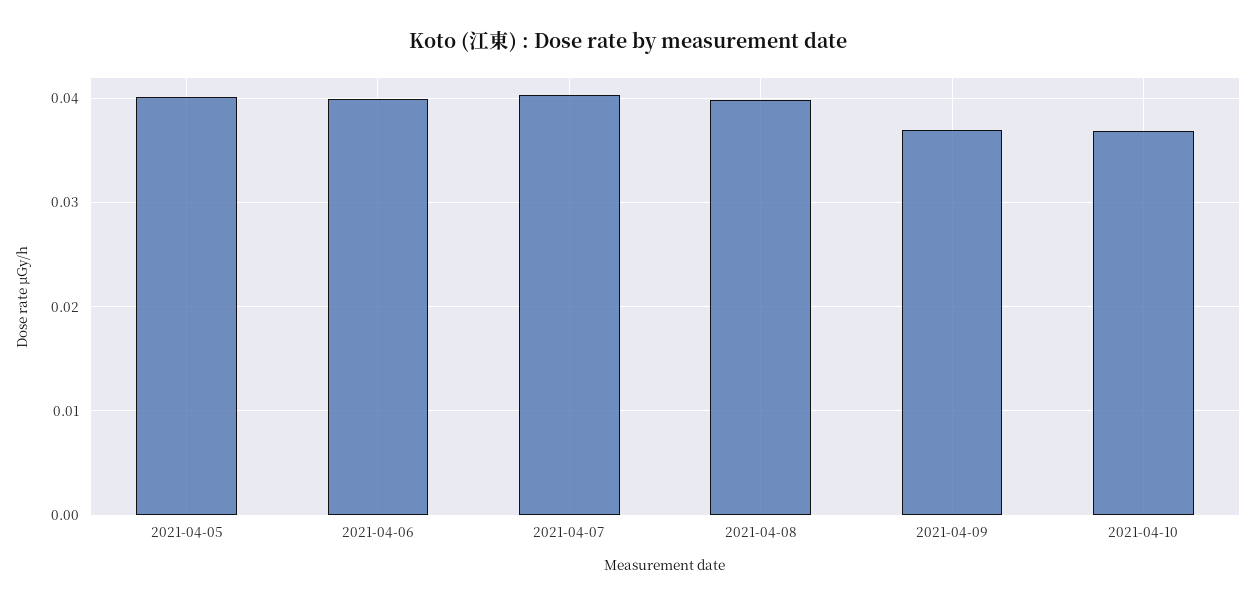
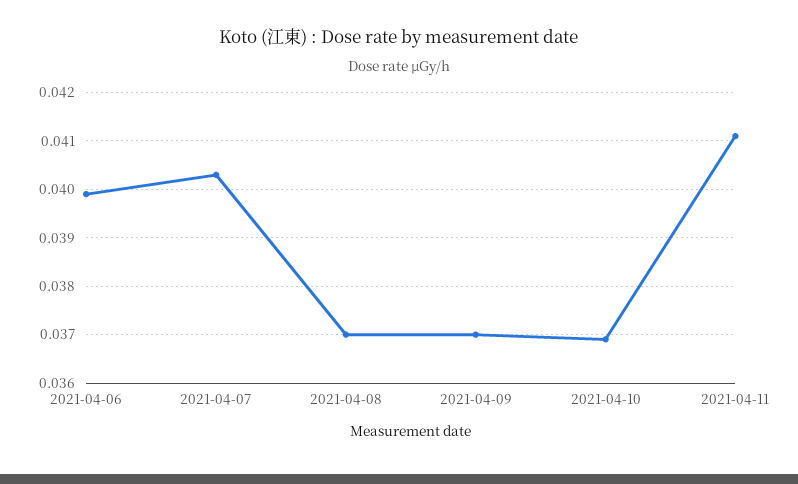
2021-04-05: 0.04 -> none
2021-04-08: 0.04 -> 0.037
2021-04-11: none -> 0.041

